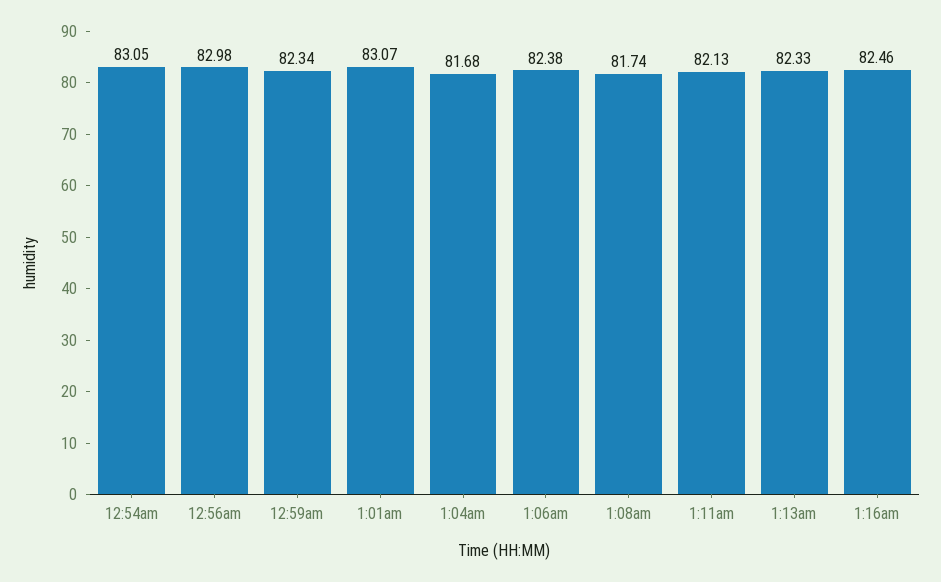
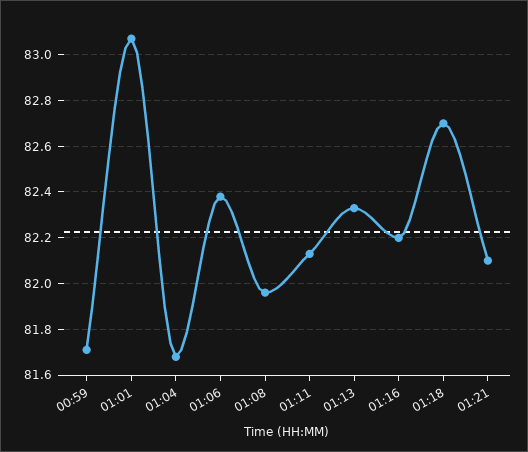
12:54am: 83.05 -> none
12:56am: 82.98 -> none
12:59am: 82.34 -> 81.7
1:08am: 81.74 -> 81.95
1:16am: 82.46 -> 82.2
01:18: none -> 82.7
01:21: none -> 82.1

